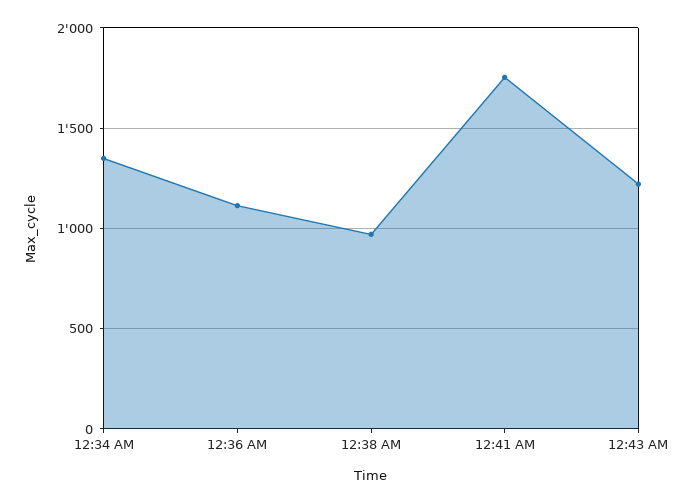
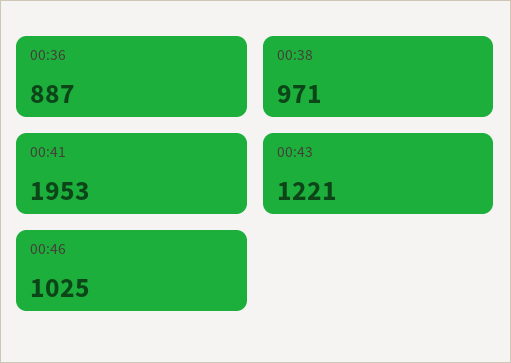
12:34 AM: 1350 -> none
12:36 AM: 1100 -> 887
12:41 AM: 1750 -> 1953
00:46: none -> 1025

